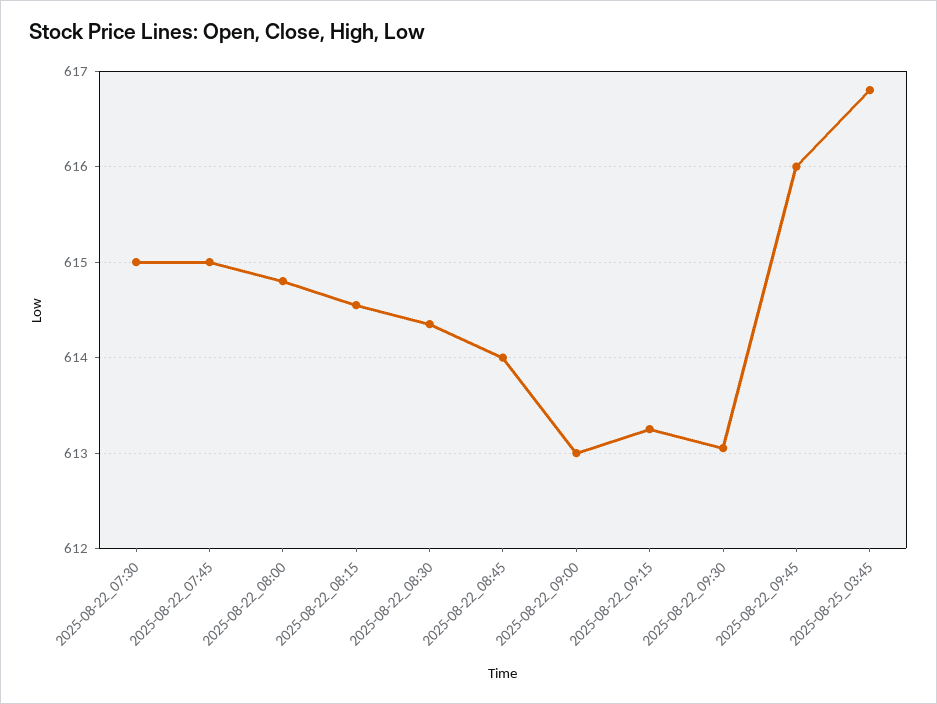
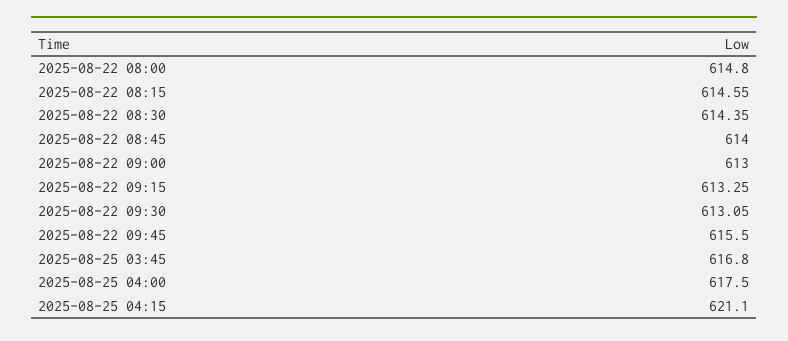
2025-08-22_07:30: 615 -> none
2025-08-22_07:45: 615 -> none
2025-08-22_09:45: 616 -> 615.5
2025-08-25 04:00: none -> 617.5
2025-08-25 04:15: none -> 621.1

